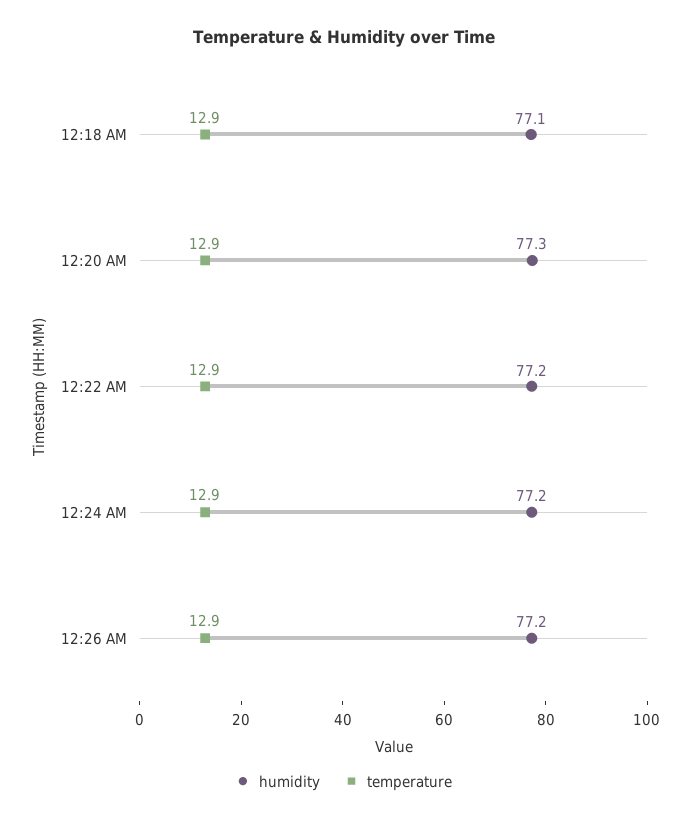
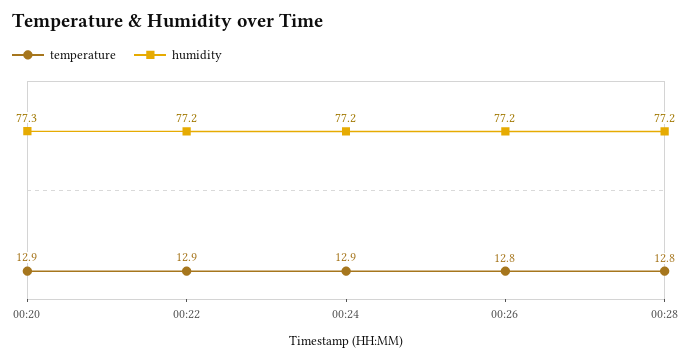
humidity, 12:18 AM: 77.1 -> none
temperature, 12:18 AM: 12.9 -> none
temperature, 12:26 AM: 12.9 -> 12.8
temperature, 00:28: none -> 12.8
humidity, 00:28: none -> 77.2

